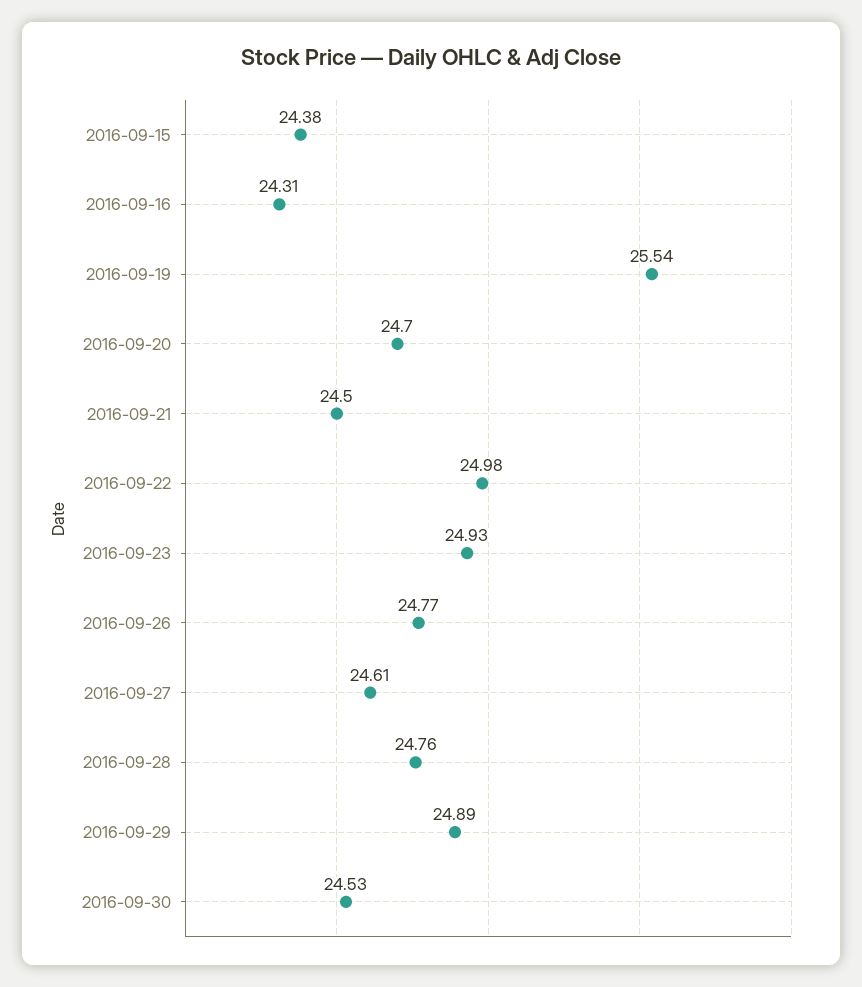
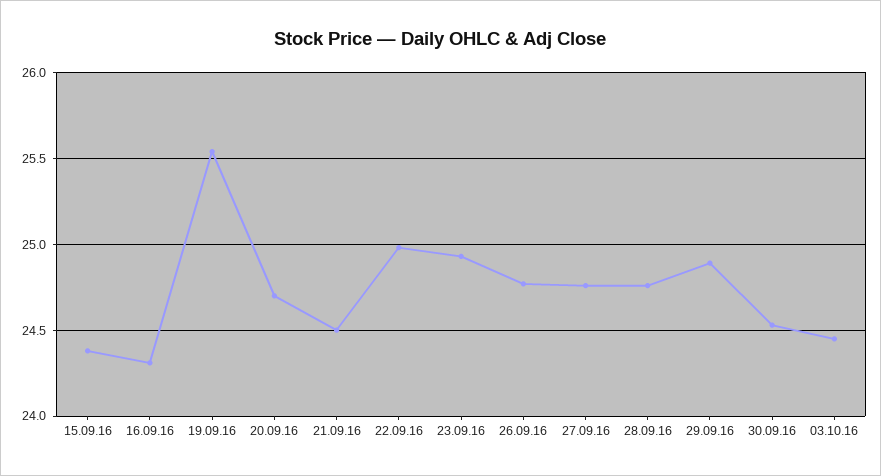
2016-09-27: 24.61 -> 24.75
03.10.16: none -> 24.45

